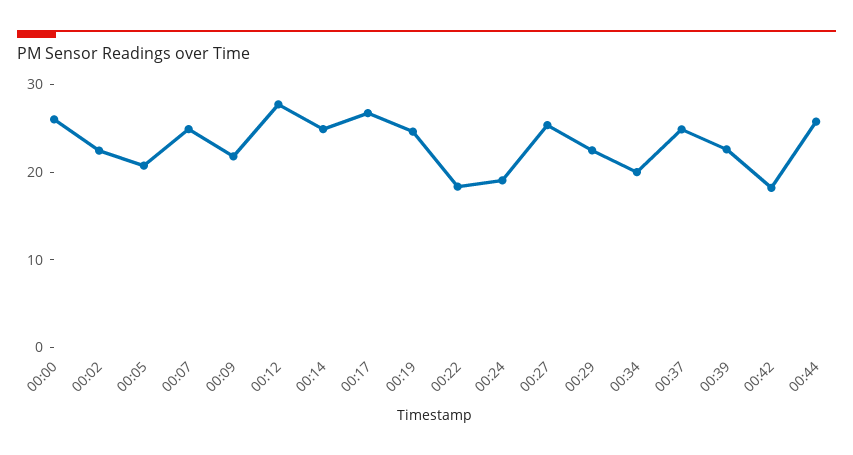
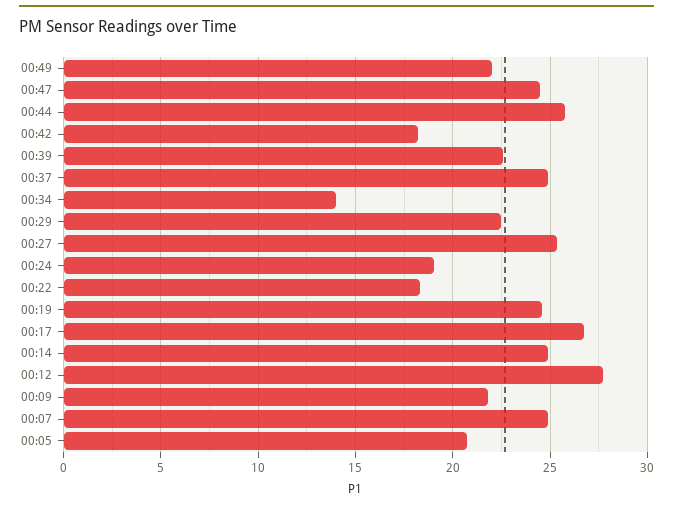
00:00: 26 -> none
00:02: 22 -> none
00:34: 20 -> 14
00:49: none -> 22
00:47: none -> 24.5

